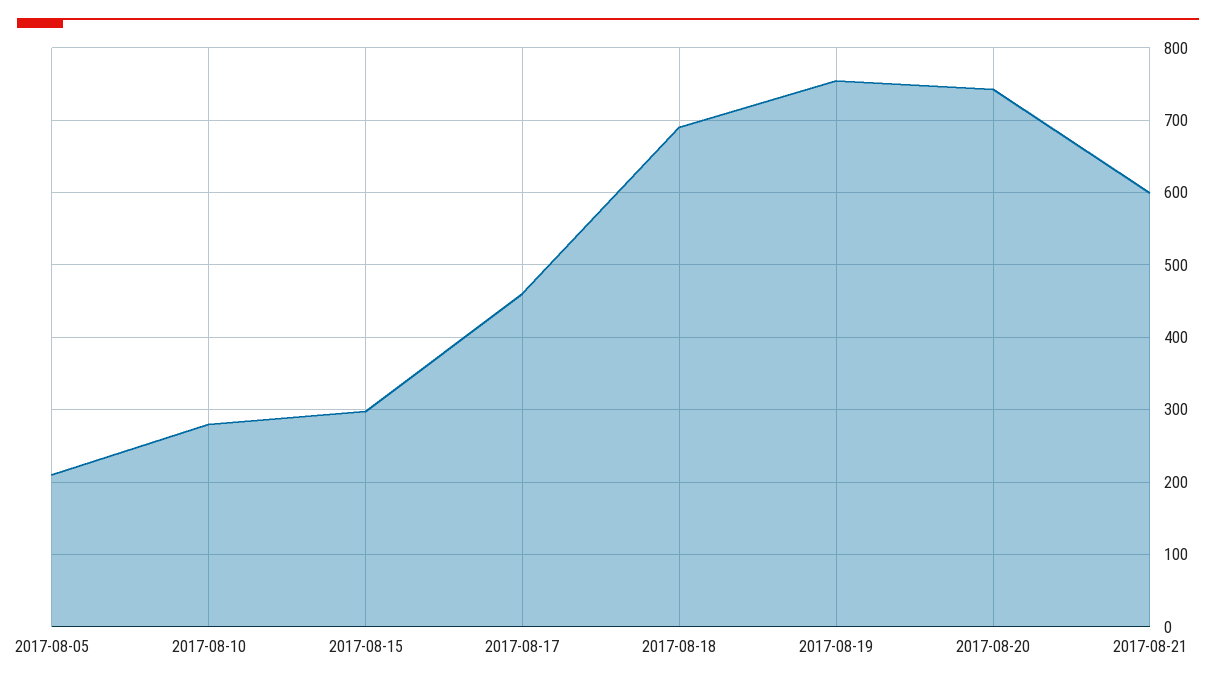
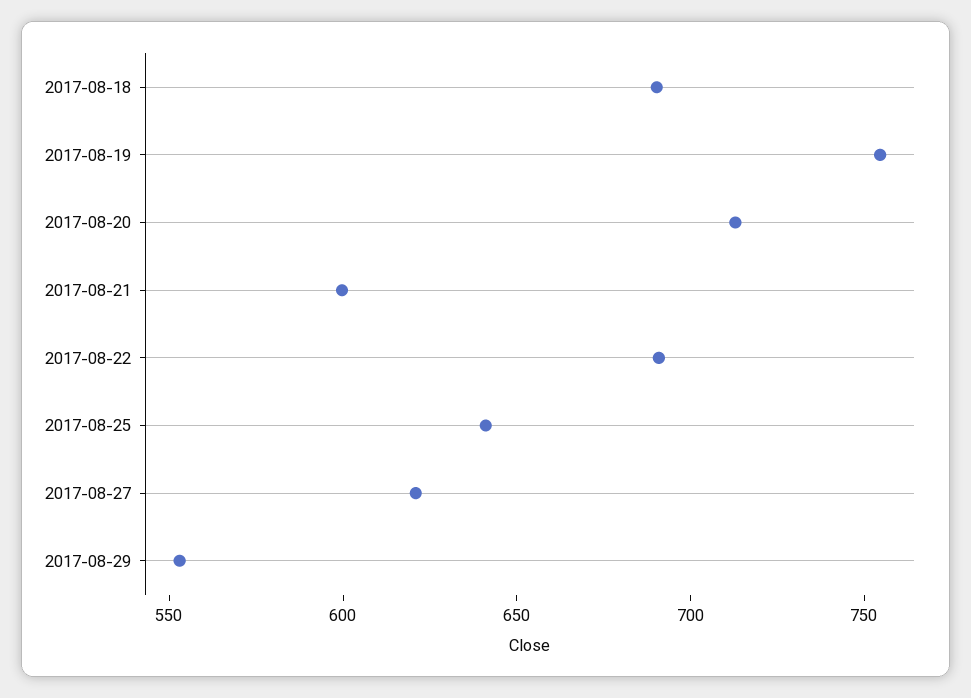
2017-08-05: 210 -> none
2017-08-10: 280 -> none
2017-08-15: 300 -> none
2017-08-17: 460 -> none
2017-08-20: 740 -> 710
2017-08-22: none -> 690
2017-08-25: none -> 640
2017-08-27: none -> 620
2017-08-29: none -> 550

